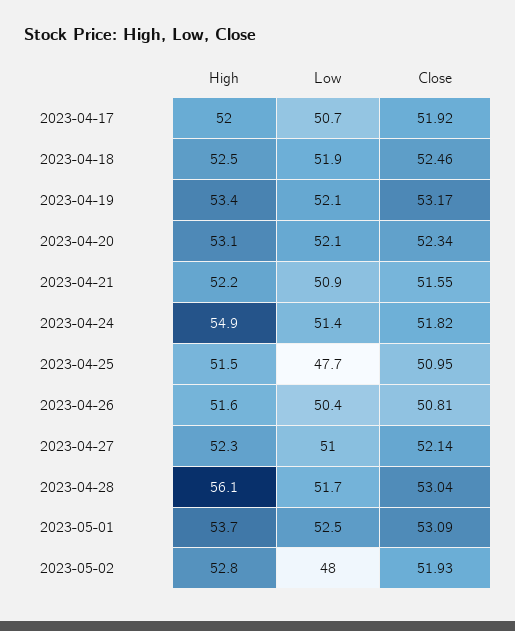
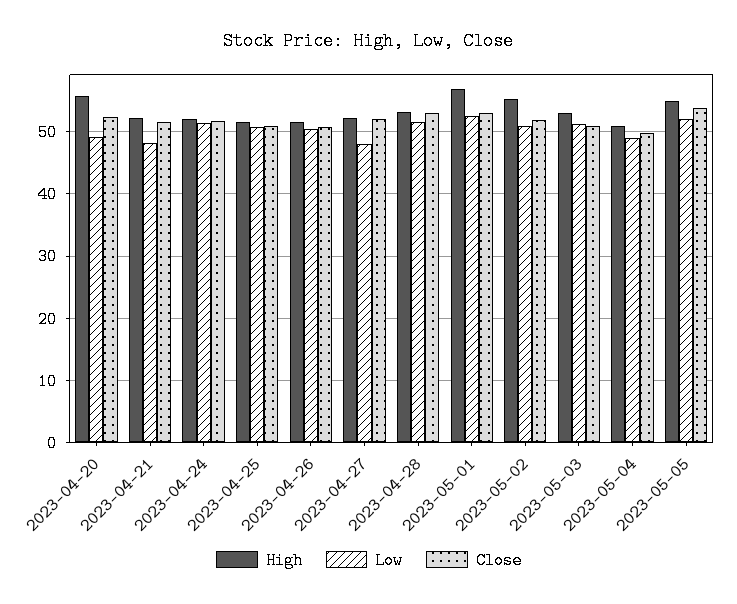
High, 2023-04-17: 52 -> none
Low, 2023-04-17: 50.7 -> none
Close, 2023-04-17: 51.92 -> none
High, 2023-04-18: 52.5 -> none
Low, 2023-04-18: 51.9 -> none
Close, 2023-04-18: 52.46 -> none
High, 2023-04-19: 53.4 -> none
Low, 2023-04-19: 52.1 -> none
Close, 2023-04-19: 53.17 -> none
High, 2023-04-20: 53.1 -> 56
Low, 2023-04-20: 52.1 -> 49
Low, 2023-04-21: 50.9 -> 48
High, 2023-04-24: 54.9 -> 52
Low, 2023-04-25: 47.7 -> 51
Low, 2023-04-27: 51 -> 48
High, 2023-04-28: 56.1 -> 53
High, 2023-05-01: 53.7 -> 57
High, 2023-05-02: 52.8 -> 55
Low, 2023-05-02: 48 -> 51
High, 2023-05-03: none -> 53
Low, 2023-05-03: none -> 51
Close, 2023-05-03: none -> 51
High, 2023-05-04: none -> 51
Low, 2023-05-04: none -> 49
Close, 2023-05-04: none -> 50
High, 2023-05-05: none -> 55
Low, 2023-05-05: none -> 52
Close, 2023-05-05: none -> 54

